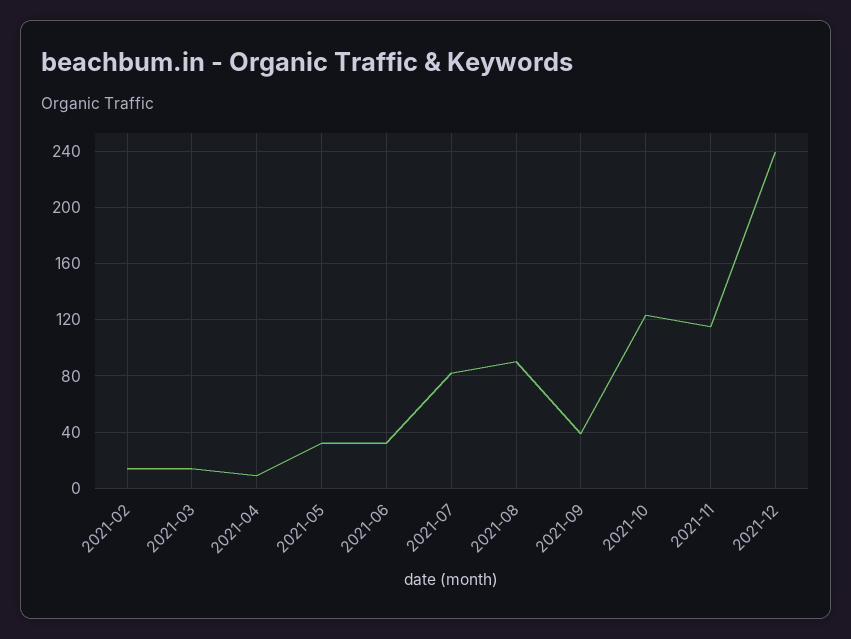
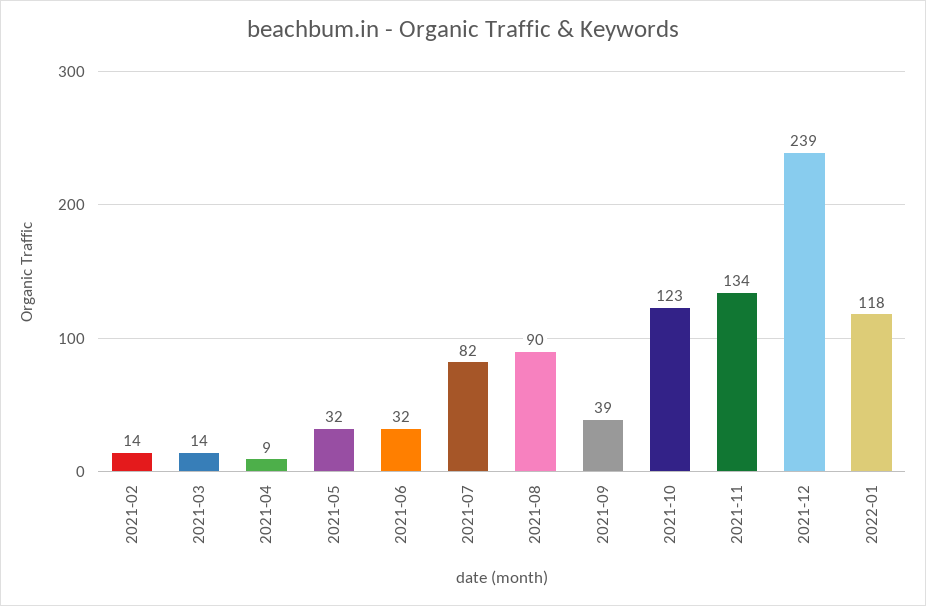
2021-11: 115 -> 134
2022-01: none -> 118

